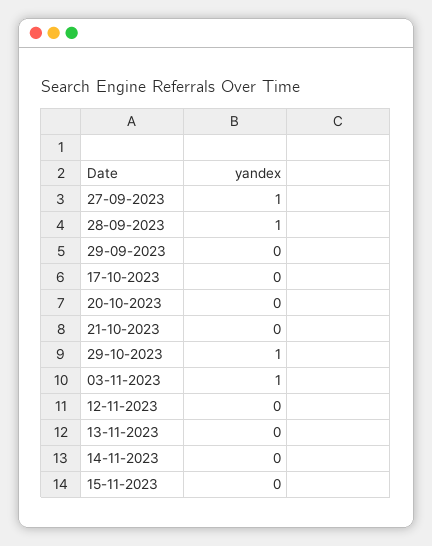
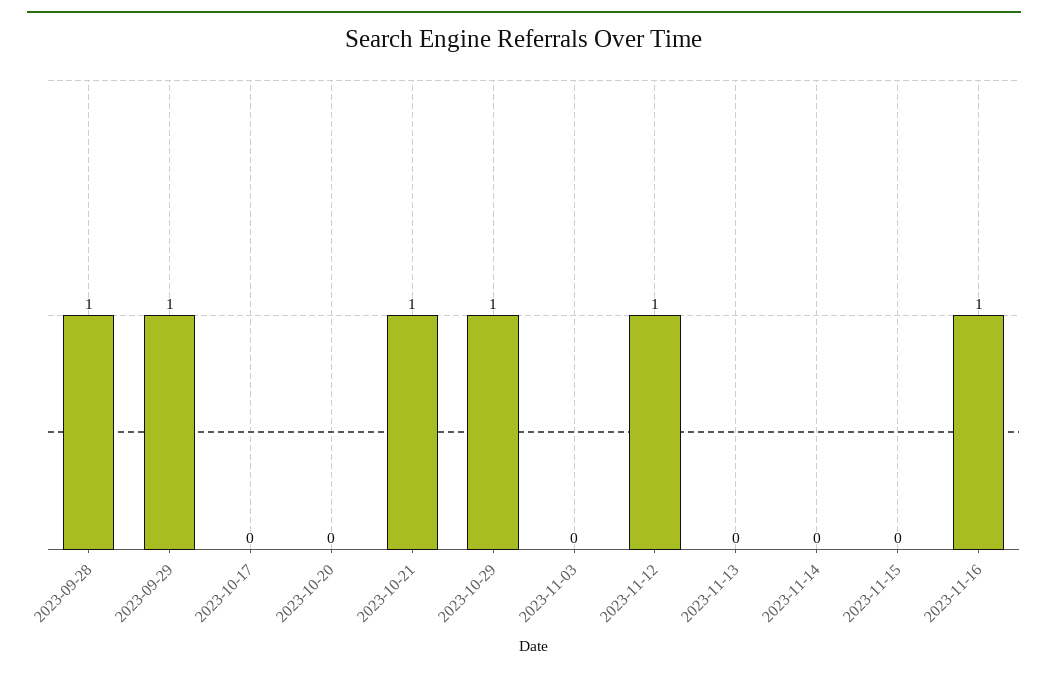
27-09-2023: 1 -> none
29-09-2023: 0 -> 1
21-10-2023: 0 -> 1
03-11-2023: 1 -> 0
12-11-2023: 0 -> 1
2023-11-16: none -> 1

